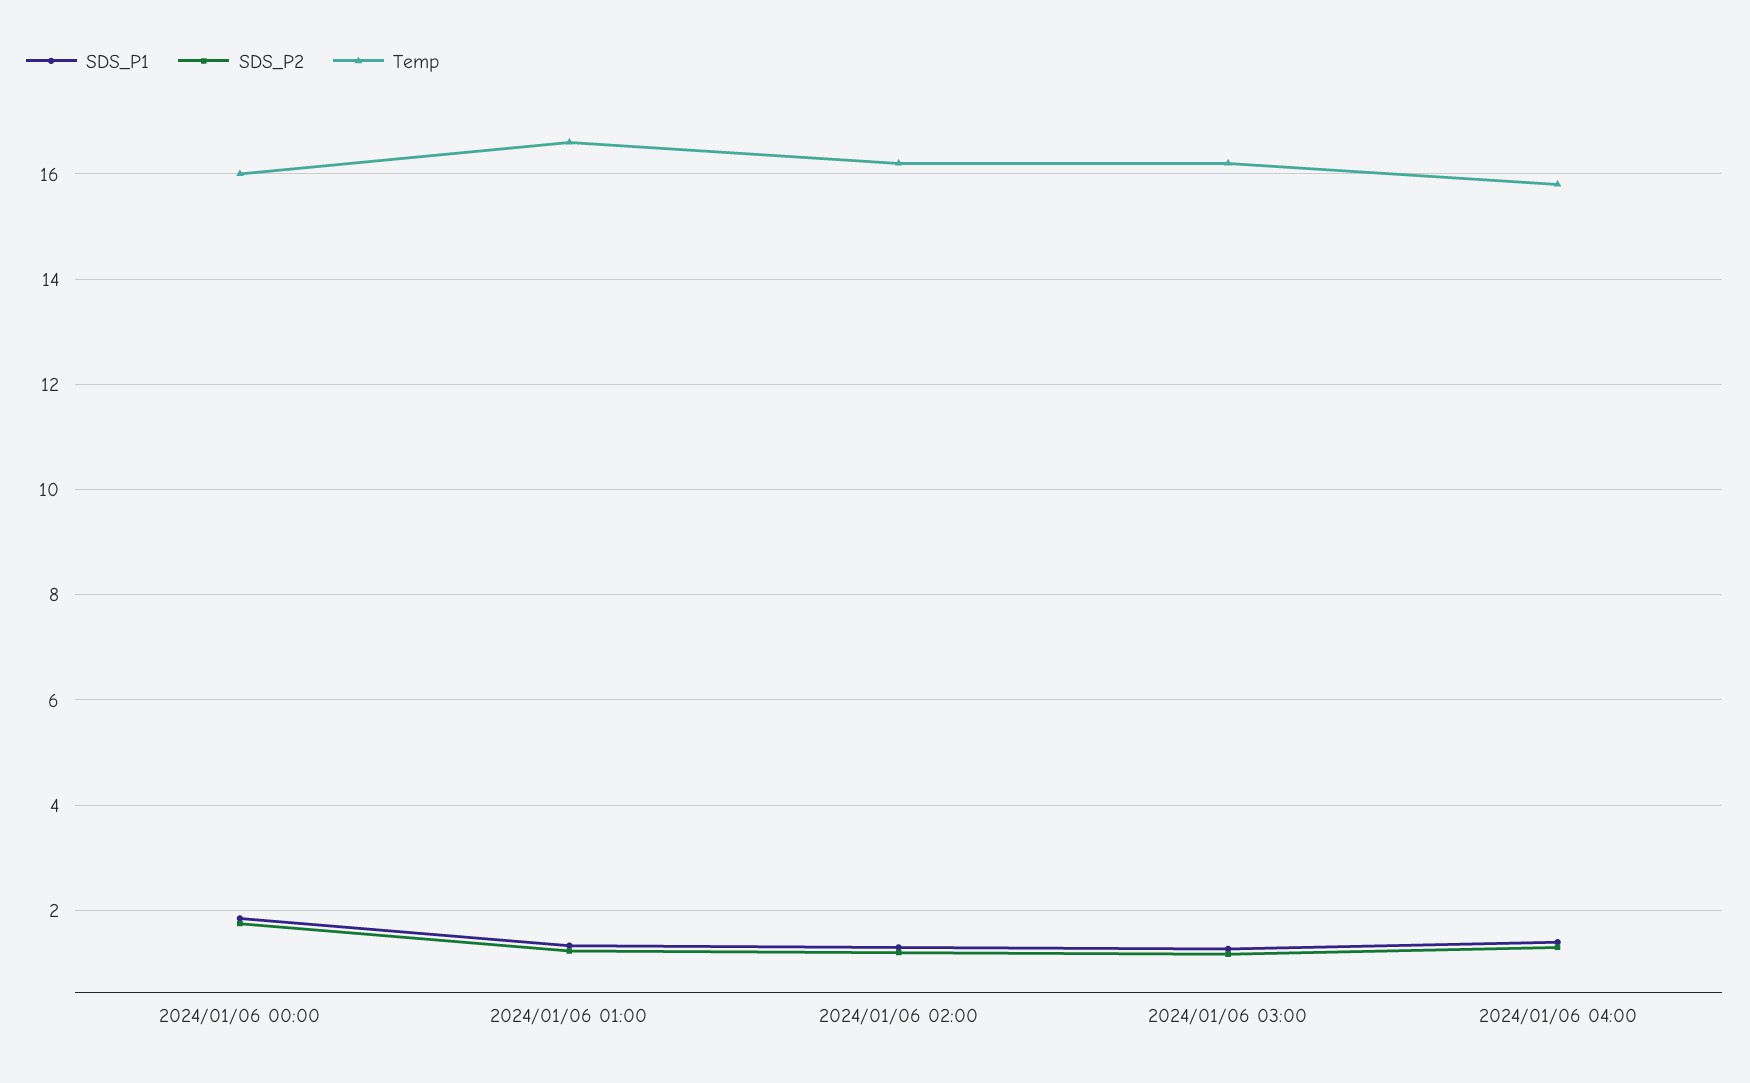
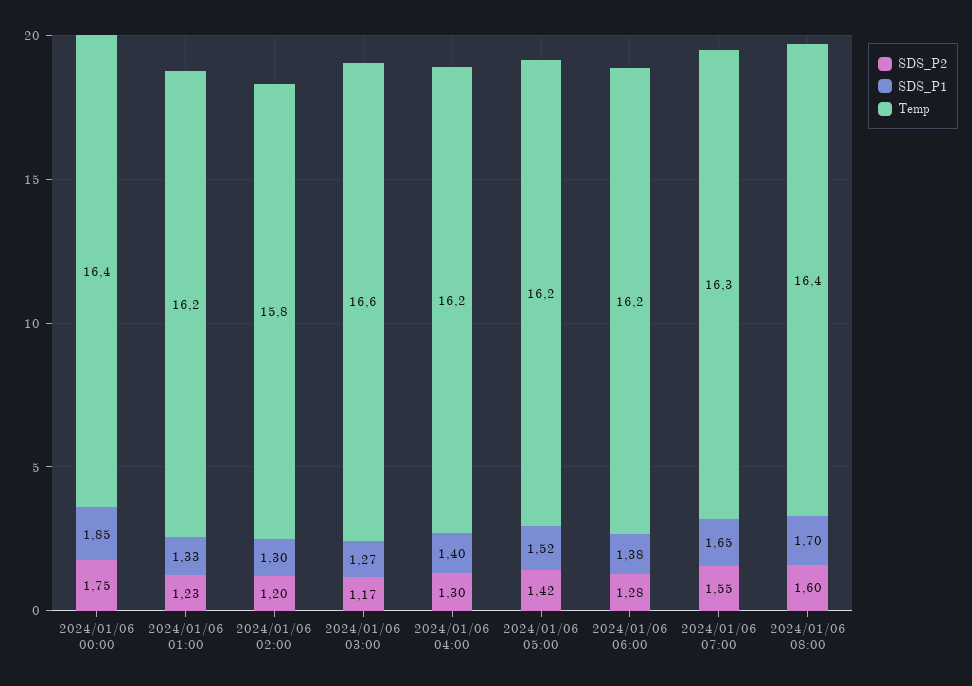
Temp, 2024/01/06 00:00: 16 -> 16.4
Temp, 2024/01/06 01:00: 16.6 -> 16.2
Temp, 2024/01/06 02:00: 16.2 -> 15.8
Temp, 2024/01/06 03:00: 16.2 -> 16.6
Temp, 2024/01/06 04:00: 15.8 -> 16.2
SDS_P2, 2024/01/06 05:00: none -> 1.42
SDS_P1, 2024/01/06 05:00: none -> 1.52
Temp, 2024/01/06 05:00: none -> 16.2
SDS_P2, 2024/01/06 06:00: none -> 1.28
SDS_P1, 2024/01/06 06:00: none -> 1.38
Temp, 2024/01/06 06:00: none -> 16.2
SDS_P2, 2024/01/06 07:00: none -> 1.55
SDS_P1, 2024/01/06 07:00: none -> 1.65
Temp, 2024/01/06 07:00: none -> 16.3
SDS_P2, 2024/01/06 08:00: none -> 1.6
SDS_P1, 2024/01/06 08:00: none -> 1.7
Temp, 2024/01/06 08:00: none -> 16.4

